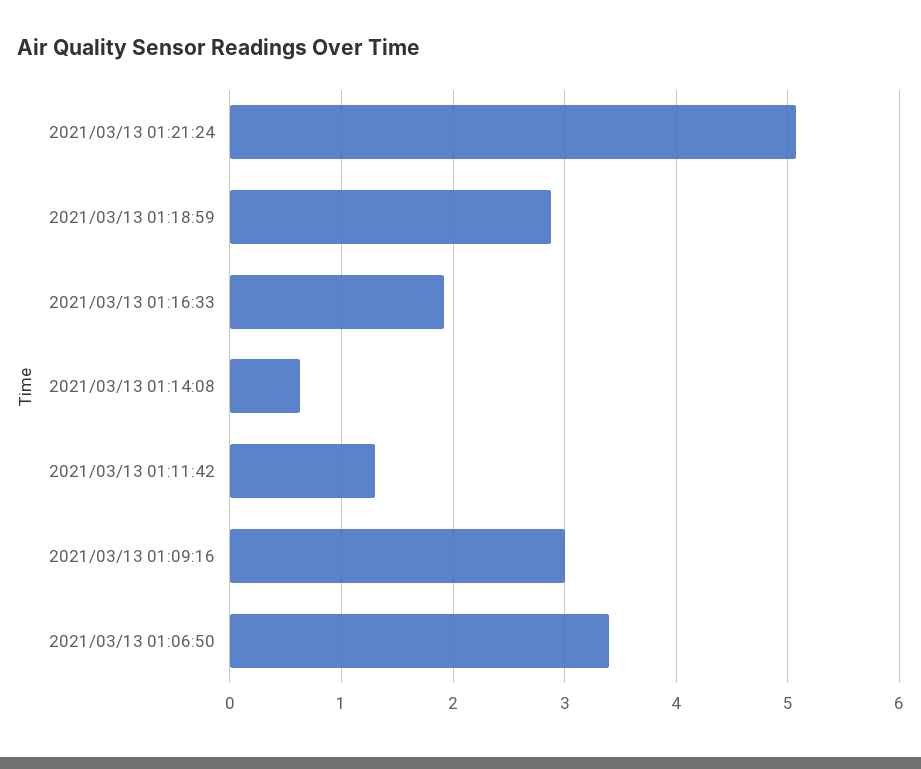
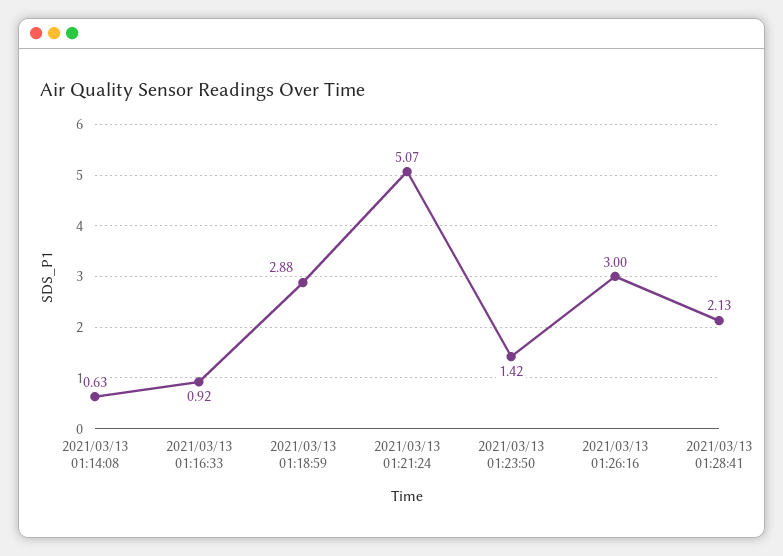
2021/03/13 01:16:33: 1.9 -> 0.92
2021/03/13 01:11:42: 1.3 -> none
2021/03/13 01:09:16: 3 -> none
2021/03/13 01:06:50: 3.4 -> none
2021/03/13 01:23:50: none -> 1.42
2021/03/13 01:26:16: none -> 3
2021/03/13 01:28:41: none -> 2.13

